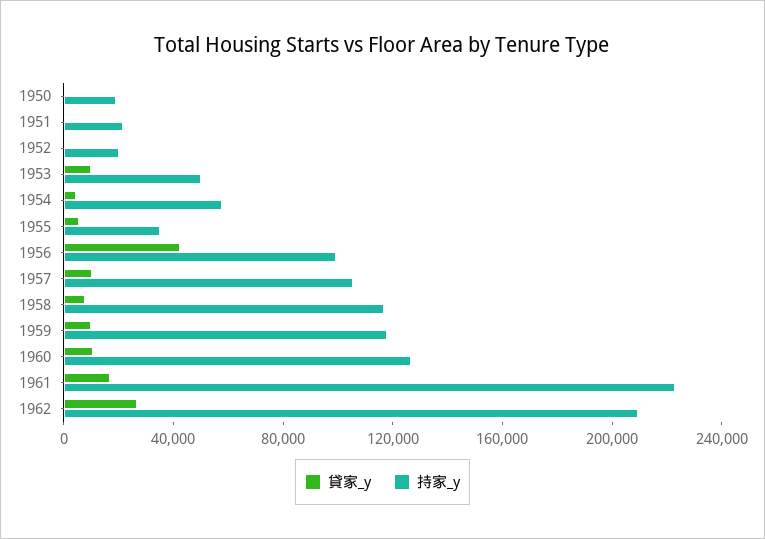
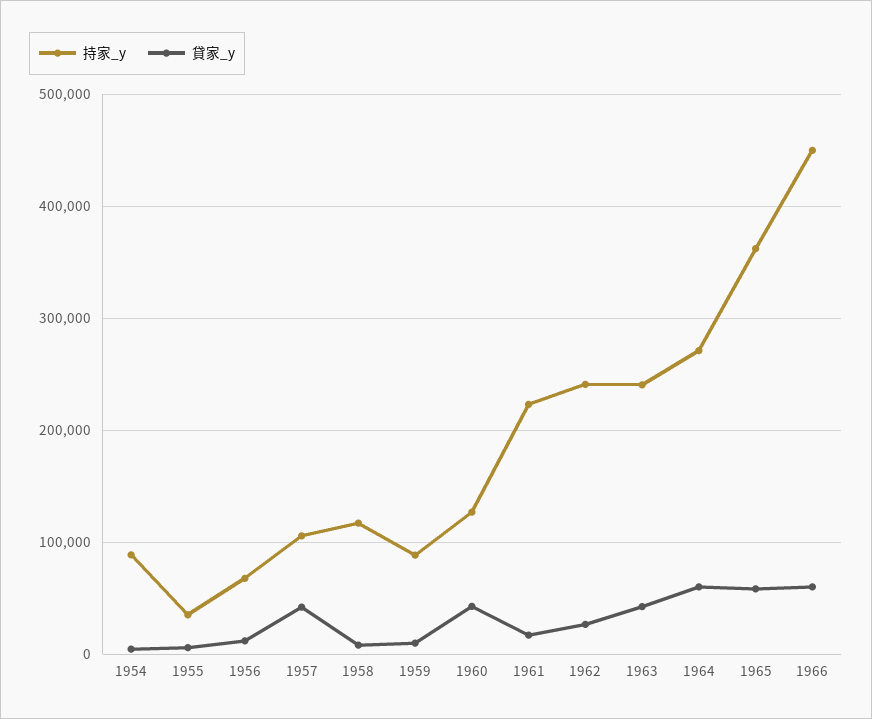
貸家_y, 1950: 0 -> none
持家_y, 1950: 20000 -> none
貸家_y, 1951: 0 -> none
持家_y, 1951: 20000 -> none
貸家_y, 1952: 0 -> none
持家_y, 1952: 20000 -> none
貸家_y, 1953: 10000 -> none
持家_y, 1953: 50000 -> none
持家_y, 1954: 60000 -> 90000
貸家_y, 1956: 40000 -> 10000
持家_y, 1956: 100000 -> 70000
貸家_y, 1957: 10000 -> 40000
持家_y, 1959: 120000 -> 90000
貸家_y, 1960: 10000 -> 40000
持家_y, 1962: 210000 -> 240000
持家_y, 1963: none -> 240000
貸家_y, 1963: none -> 40000
持家_y, 1964: none -> 270000
貸家_y, 1964: none -> 60000
持家_y, 1965: none -> 360000
貸家_y, 1965: none -> 60000
持家_y, 1966: none -> 450000
貸家_y, 1966: none -> 60000

